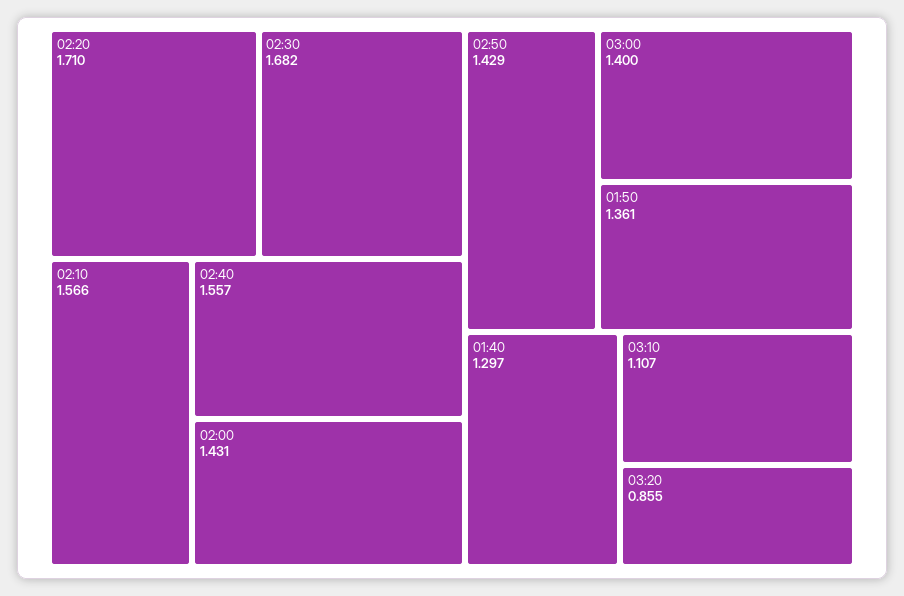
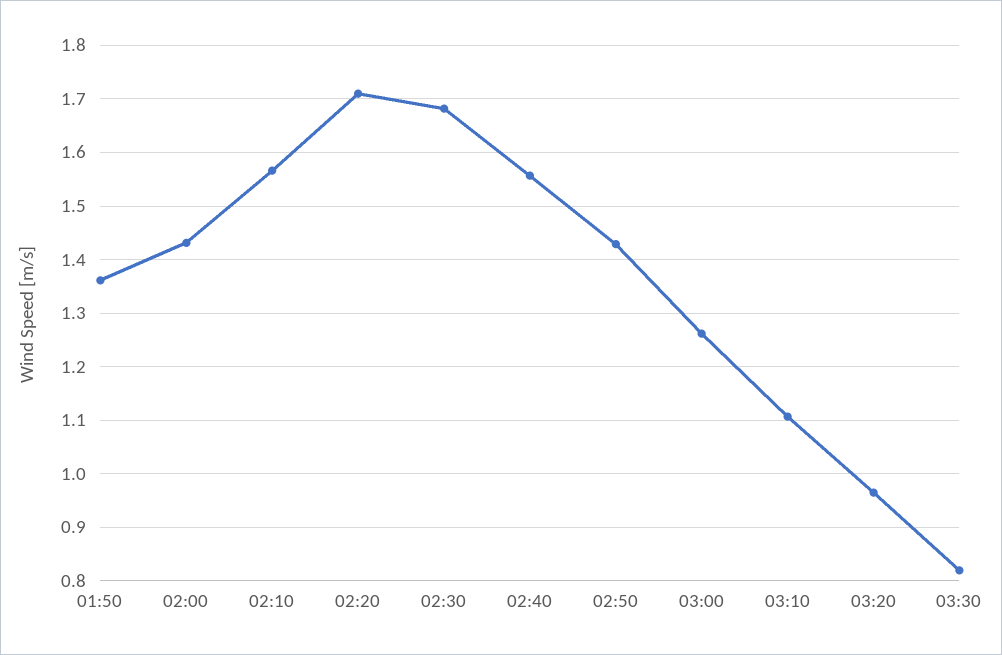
03:00: 1.4 -> 1.26
01:40: 1.297 -> none
03:20: 0.855 -> 0.96
03:30: none -> 0.82

